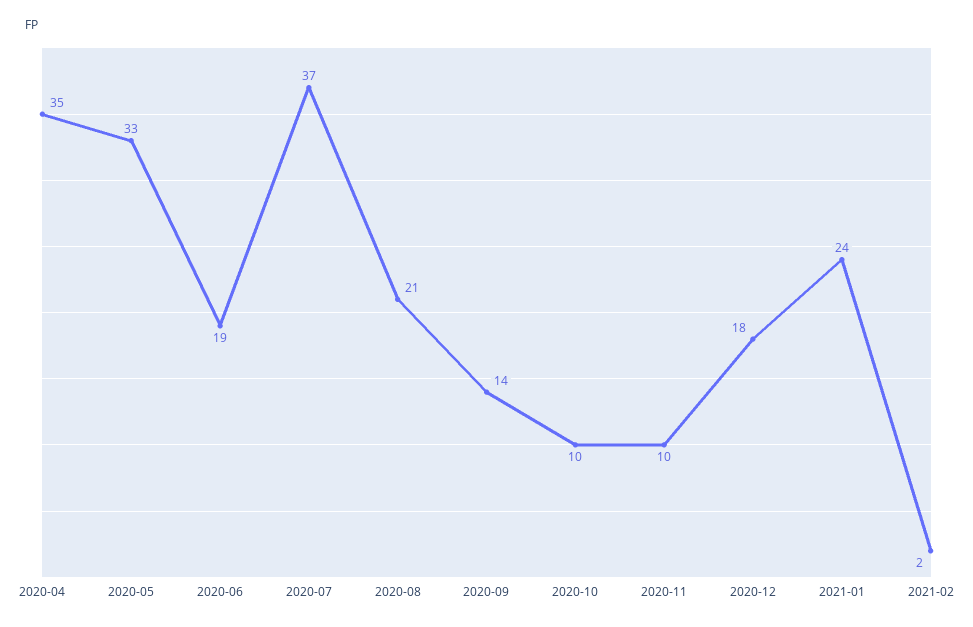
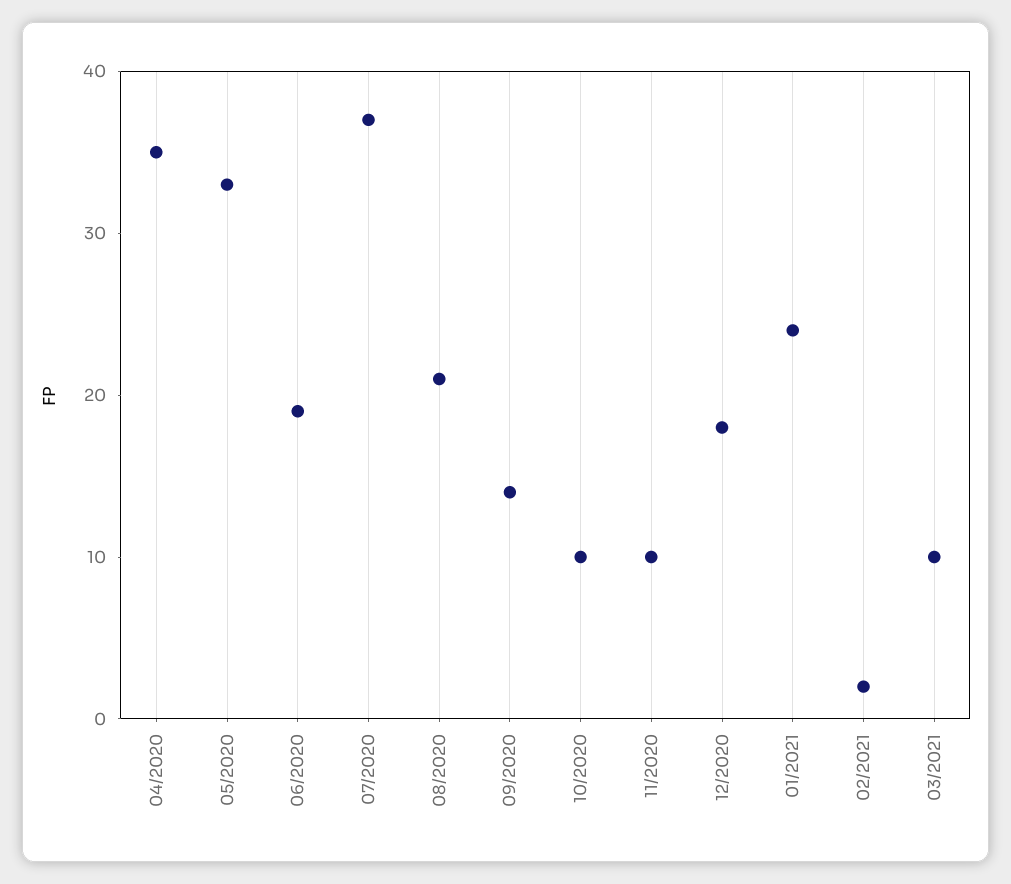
03/2021: none -> 10

